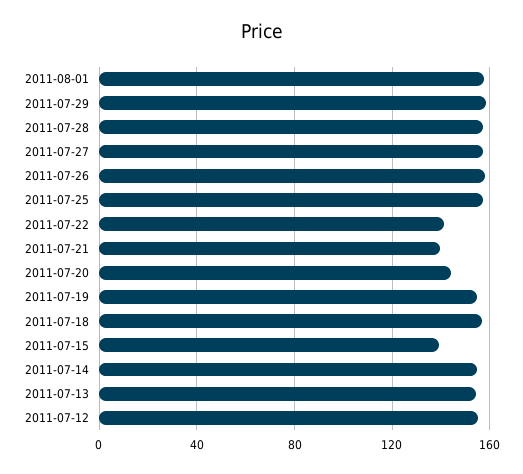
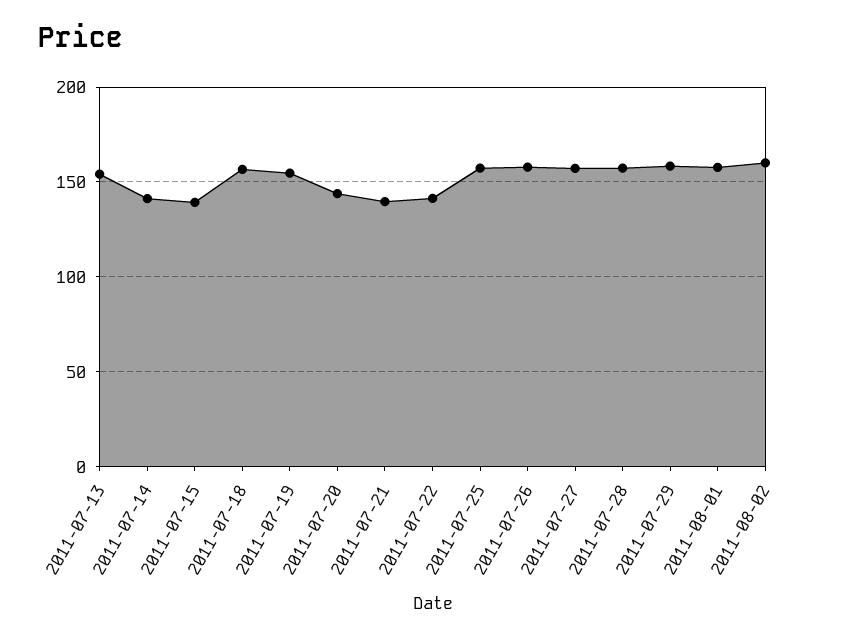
2011-07-14: 155 -> 140
2011-07-12: 155 -> none
2011-08-02: none -> 160

